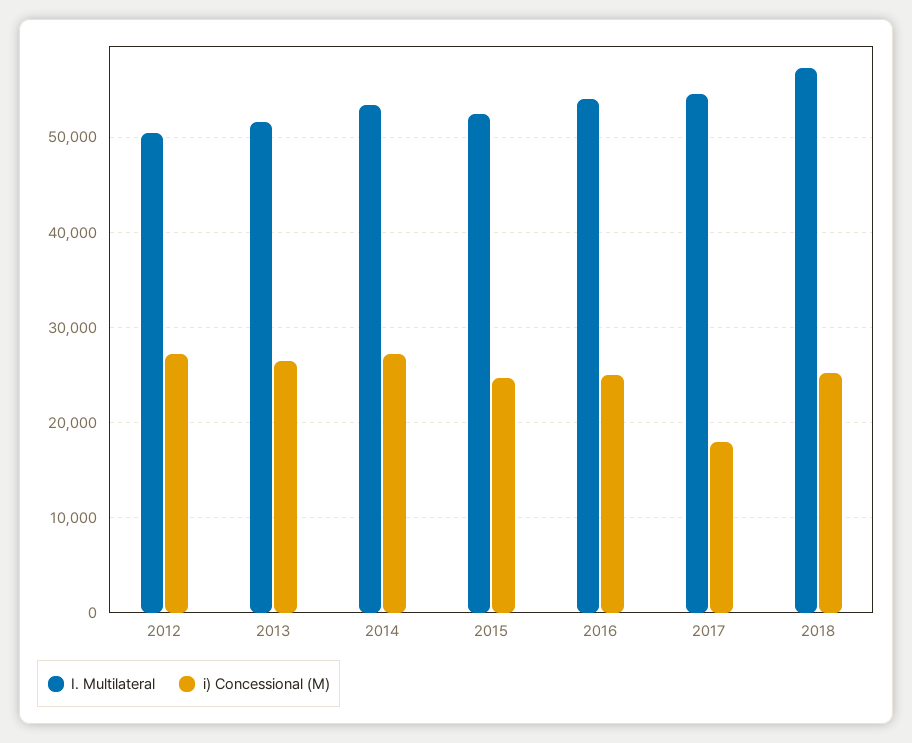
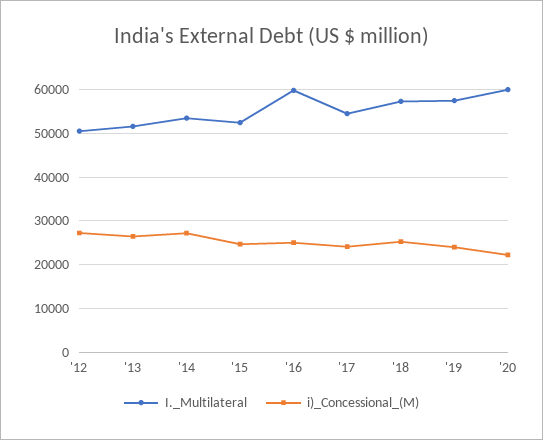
I. Multilateral, 2016: 54000 -> 60000
i) Concessional (M), 2017: 18000 -> 24000
I. Multilateral, '19: none -> 58000
i) Concessional (M), '19: none -> 24000
I. Multilateral, '20: none -> 60000
i) Concessional (M), '20: none -> 22000

